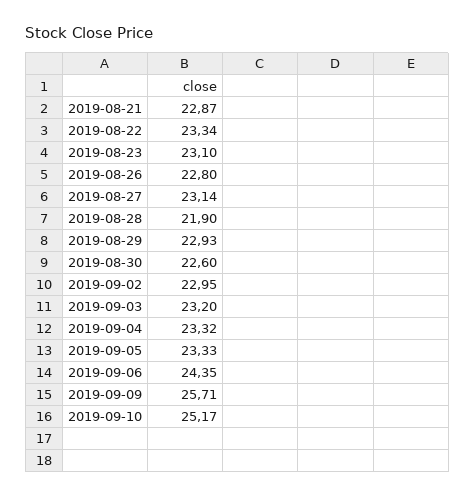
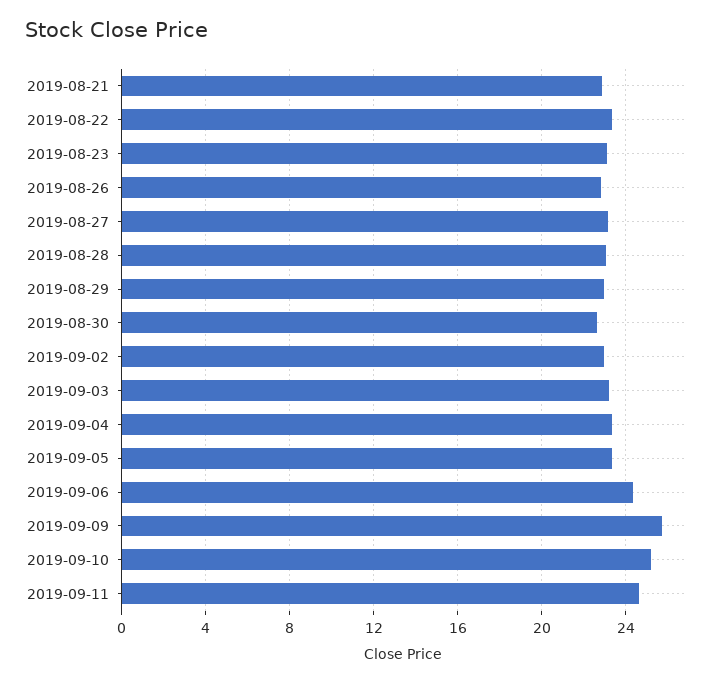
2019-08-28: 21.9 -> 23
2019-09-11: none -> 24.5

